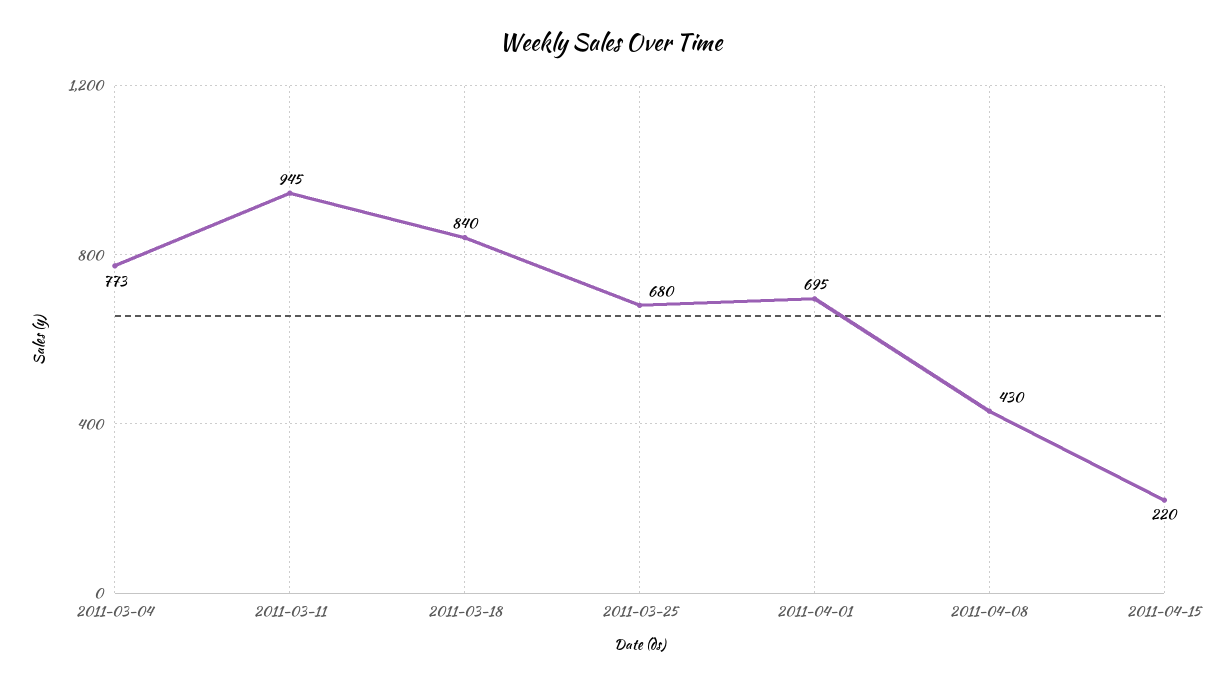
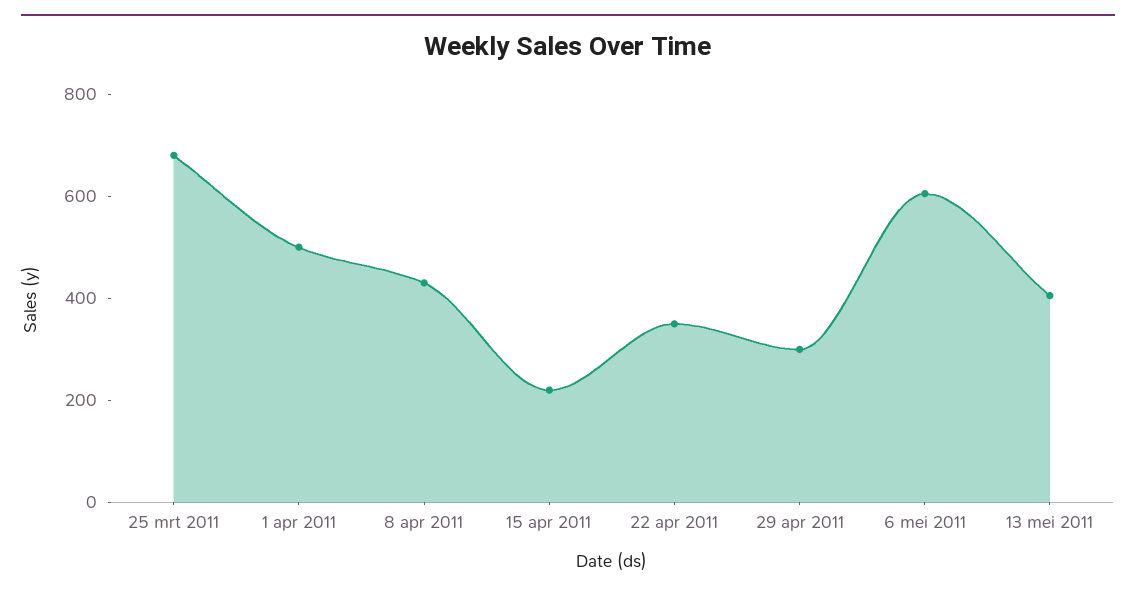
2011-03-04: 773 -> none
2011-03-11: 945 -> none
2011-03-18: 840 -> none
2011-04-01: 695 -> 500
22 apr 2011: none -> 350
29 apr 2011: none -> 300
6 mei 2011: none -> 600
13 mei 2011: none -> 400

